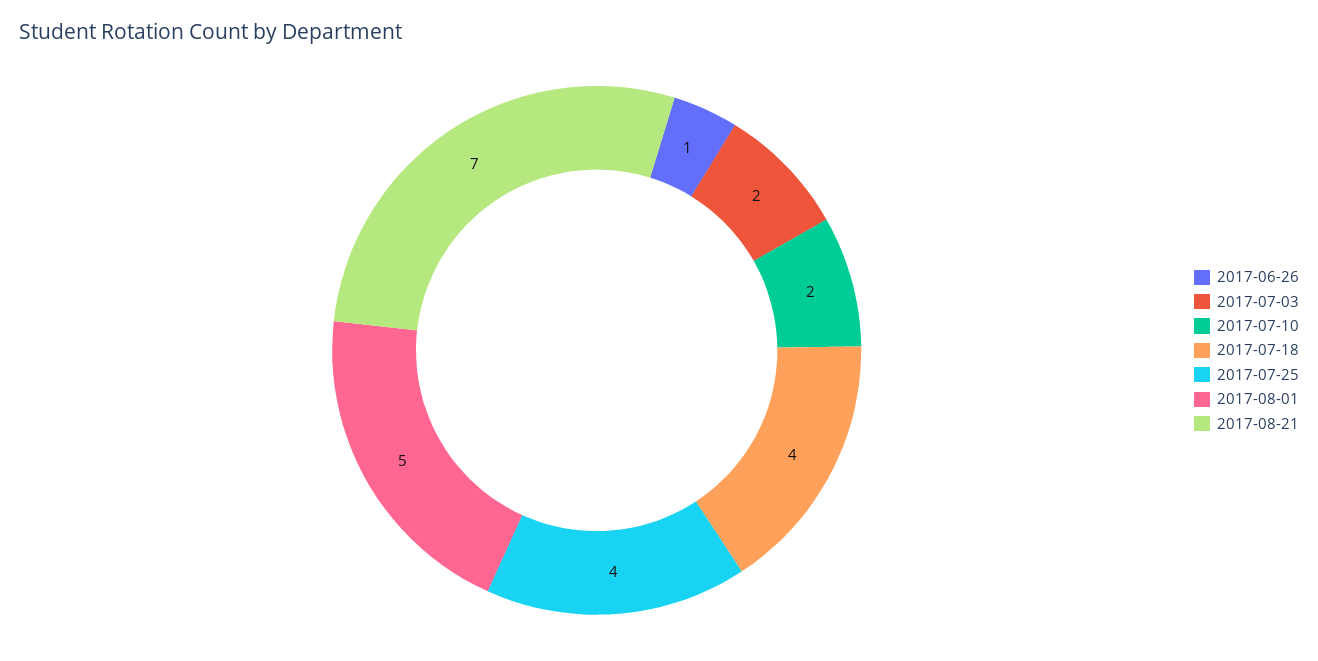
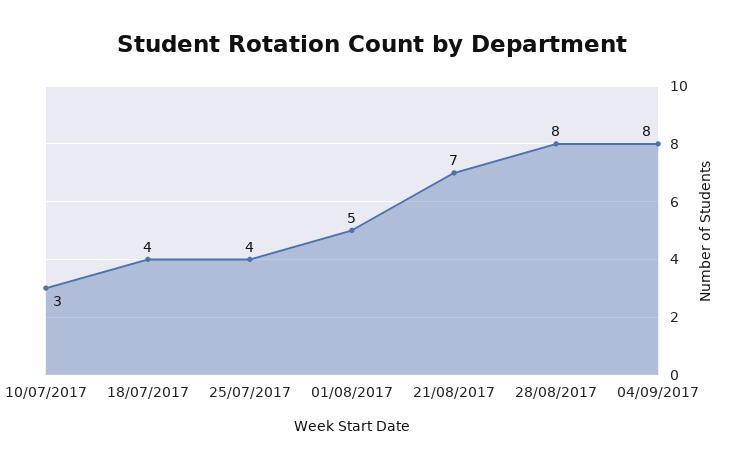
2017-06-26: 1 -> none
2017-07-03: 2 -> none
2017-07-10: 2 -> 3
28/08/2017: none -> 8
04/09/2017: none -> 8

